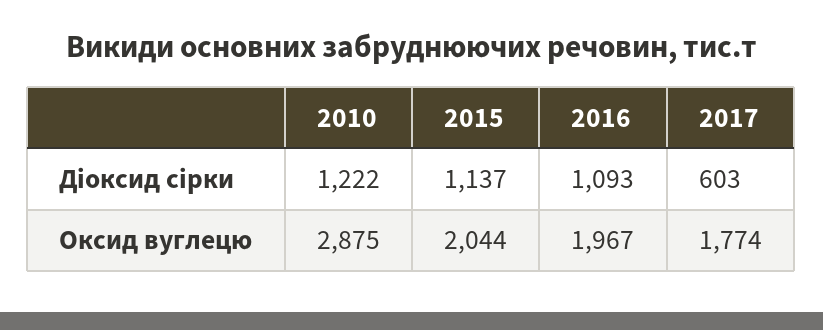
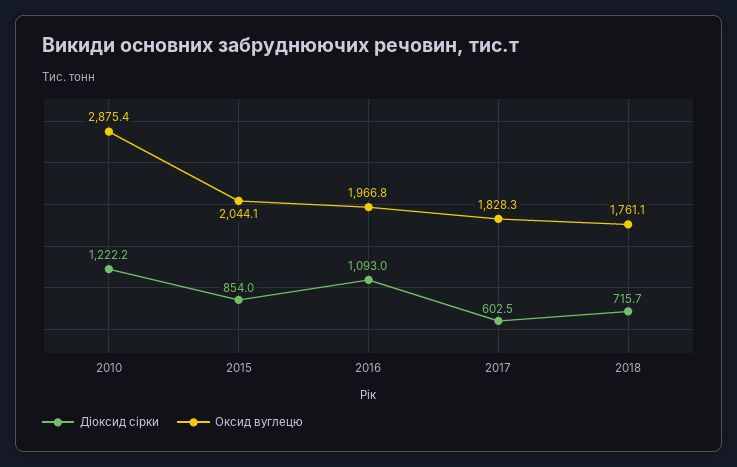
Діоксид сірки, 2015: 1137 -> 854
Оксид вуглецю, 2017: 1774 -> 1828.3
Діоксид сірки, 2018: none -> 715.7
Оксид вуглецю, 2018: none -> 1761.1

